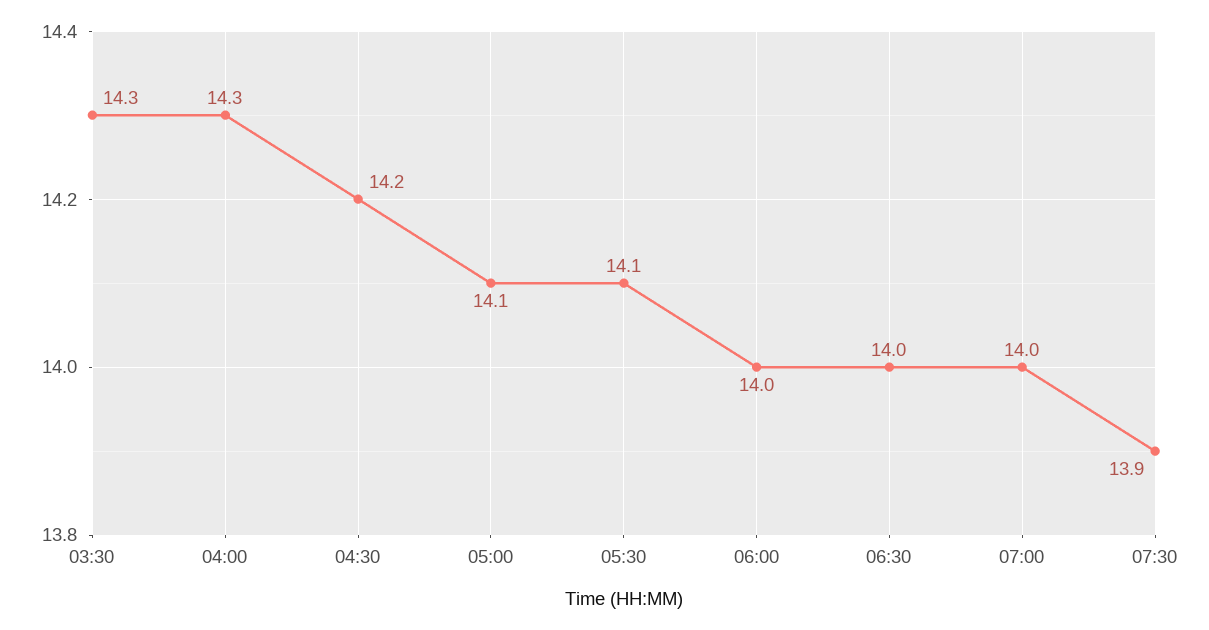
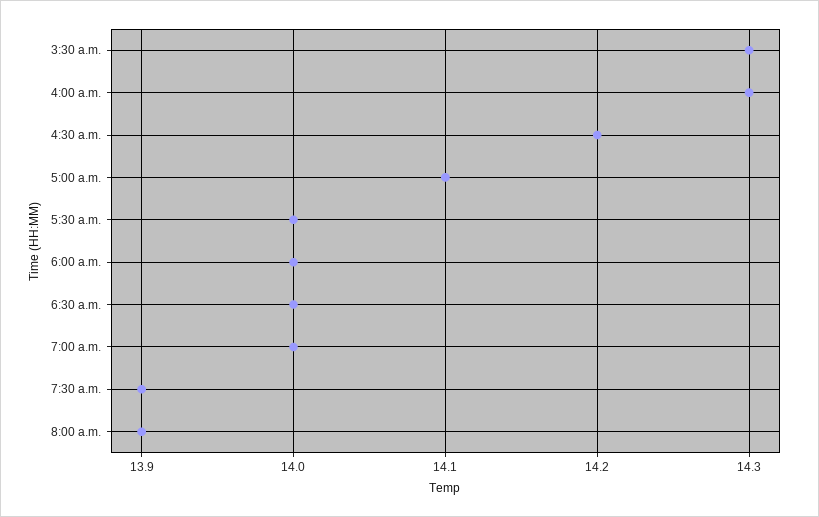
05:30: 14.1 -> 14
8:00 a.m.: none -> 13.9

